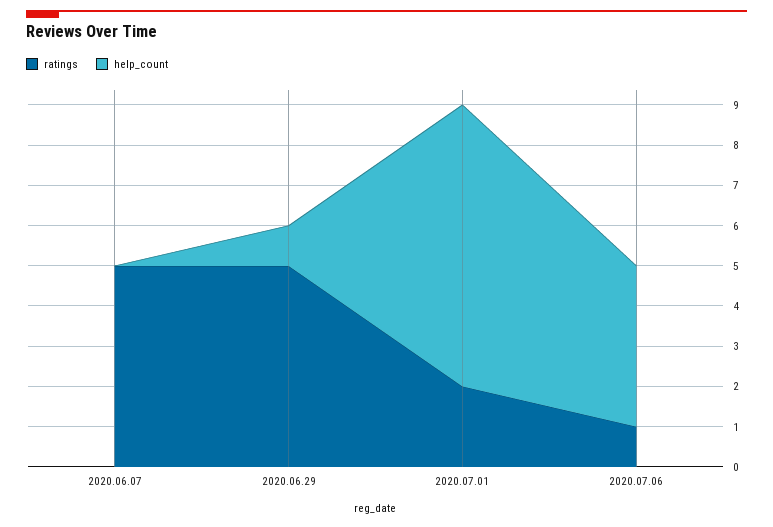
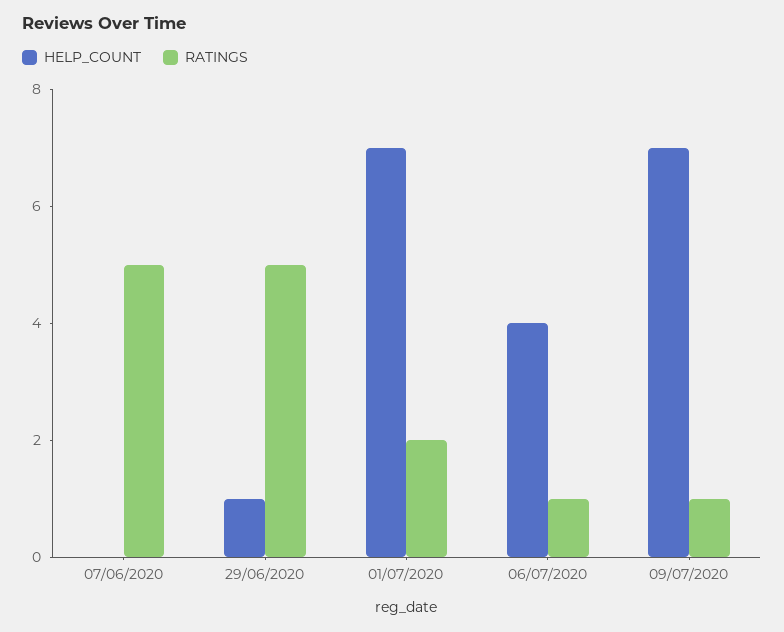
help_count, 09/07/2020: none -> 7
ratings, 09/07/2020: none -> 1

